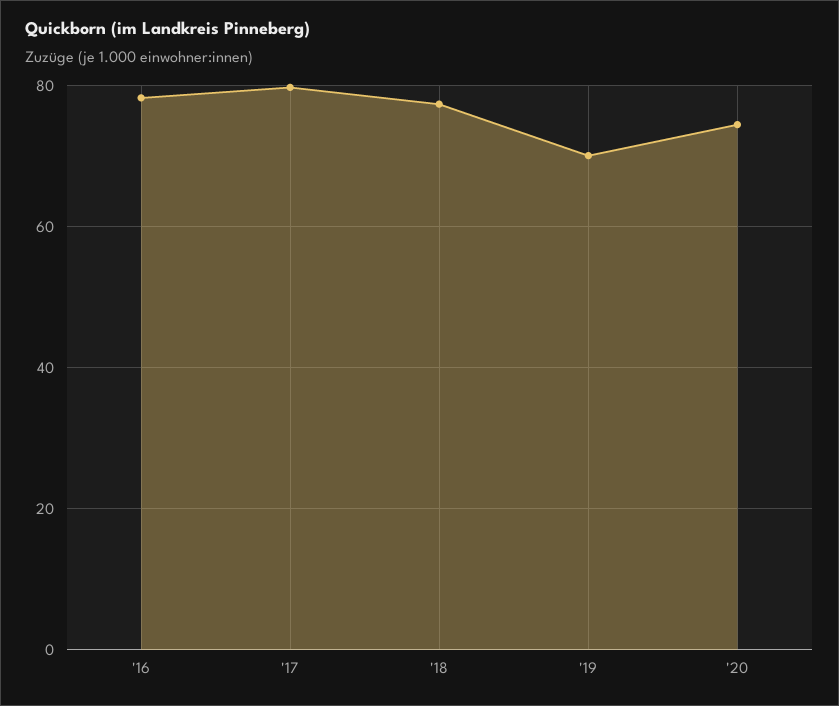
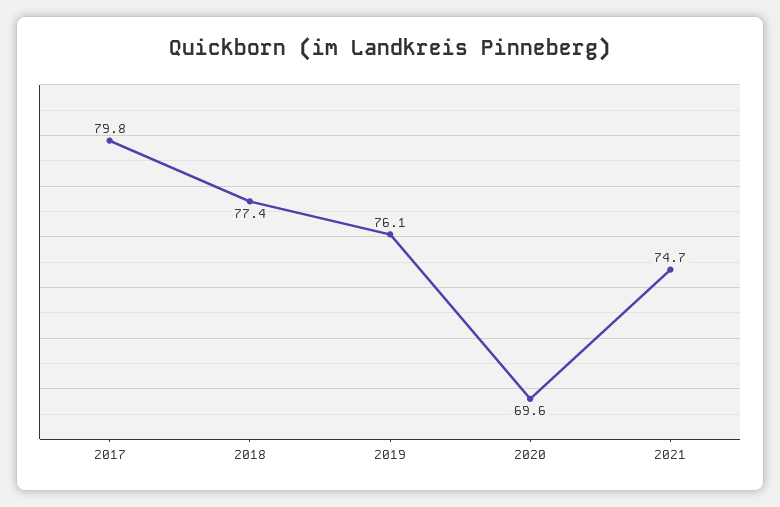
'16: 78 -> none
'19: 70 -> 76.1
'20: 74 -> 69.6
2021: none -> 74.7

